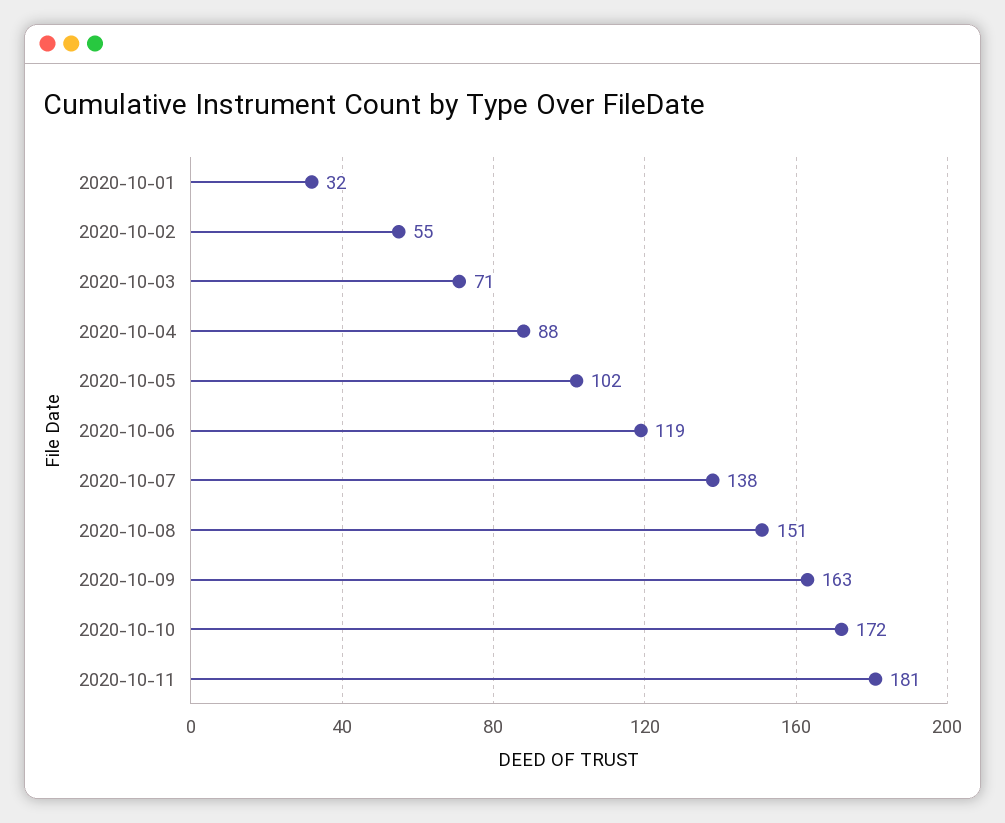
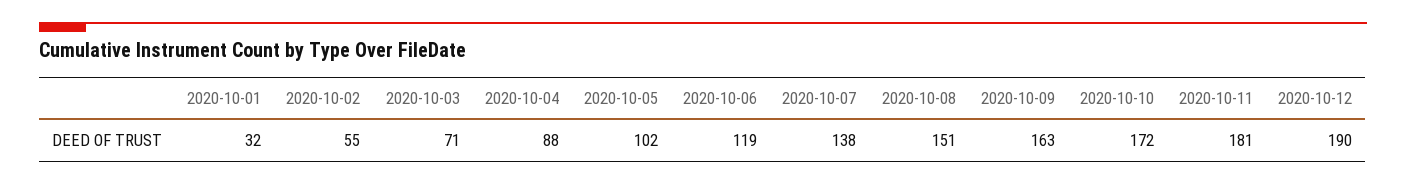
2020-10-12: none -> 190

